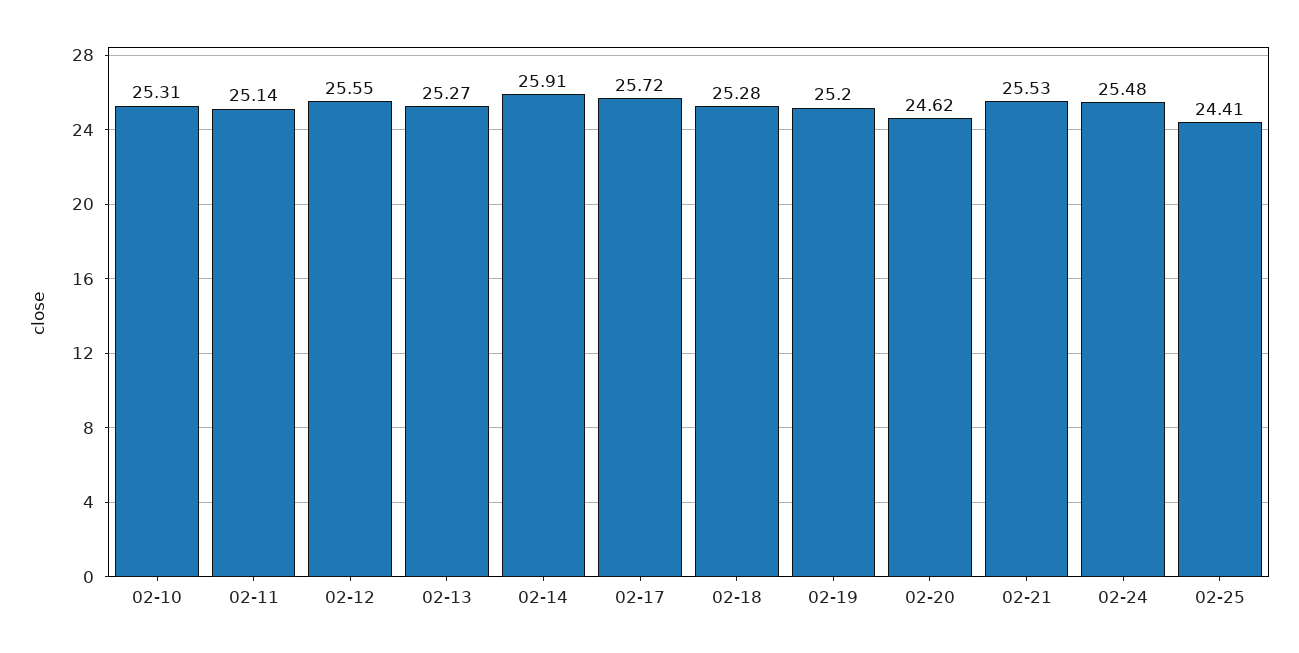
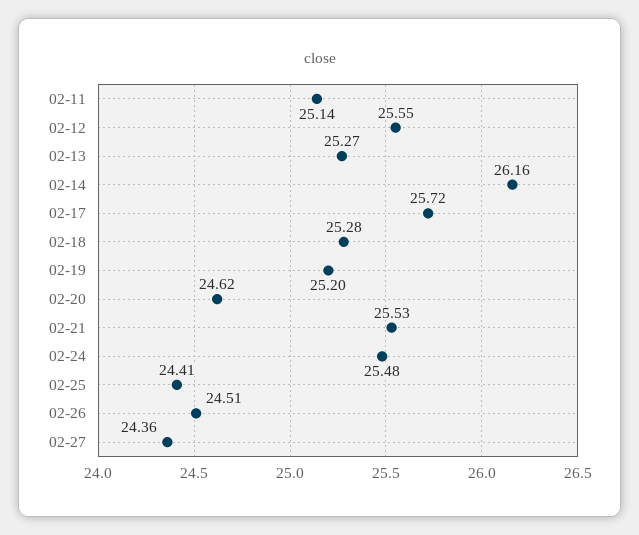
02-10: 25.31 -> none
02-14: 25.91 -> 26.16
02-26: none -> 24.51
02-27: none -> 24.36

